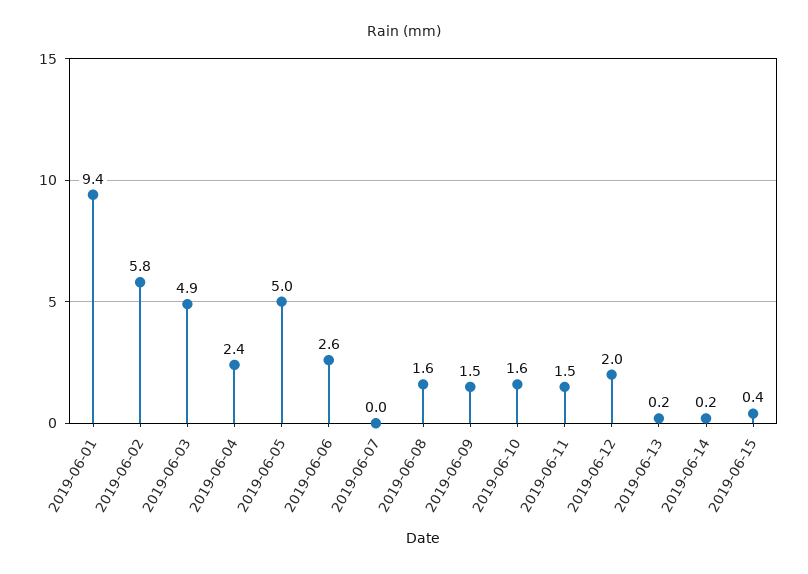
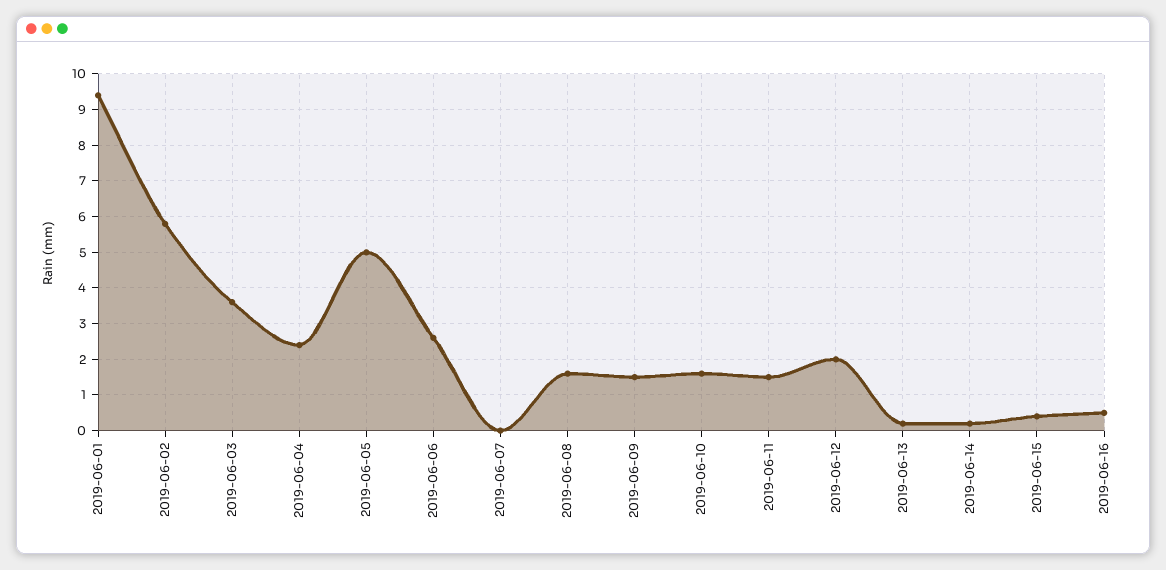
2019-06-03: 4.9 -> 3.5
2019-06-16: none -> 0.5

